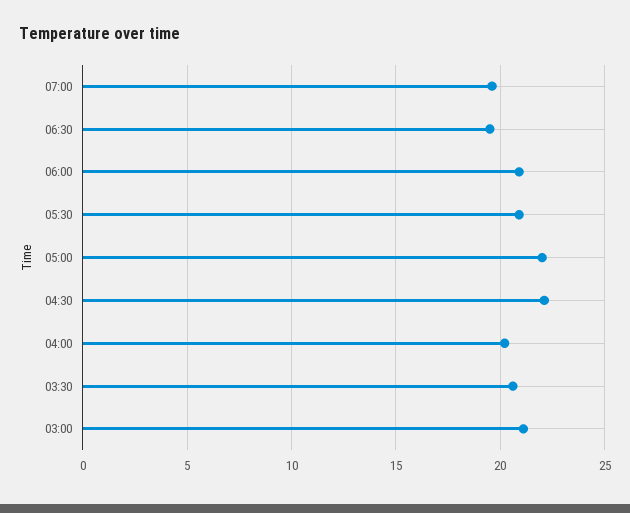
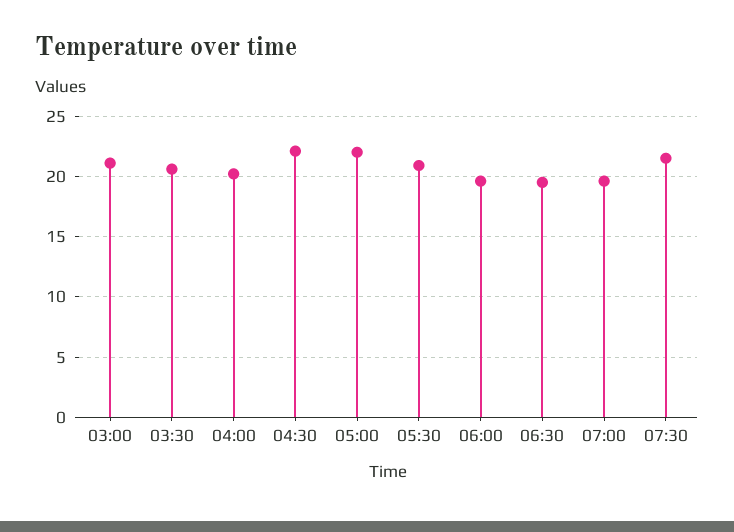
06:00: 21 -> 19.5
07:30: none -> 21.5

